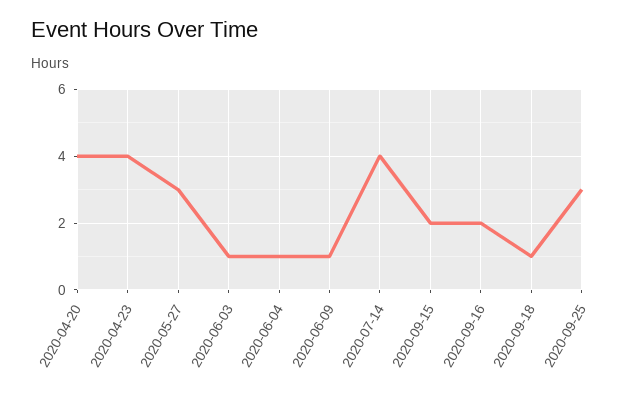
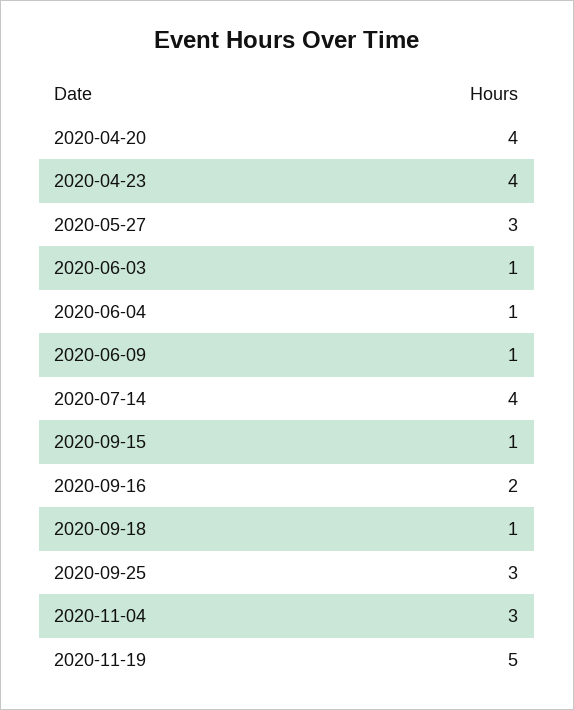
2020-09-15: 2 -> 1
2020-11-04: none -> 3
2020-11-19: none -> 5

